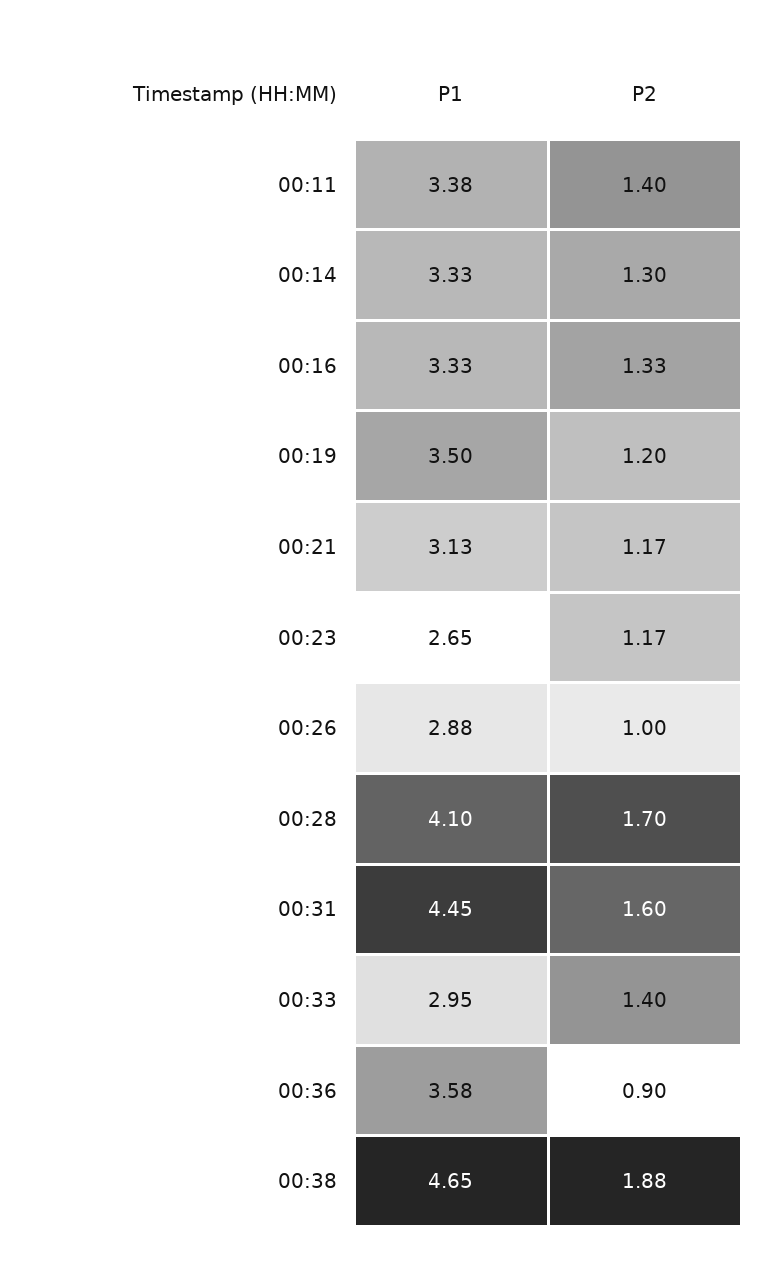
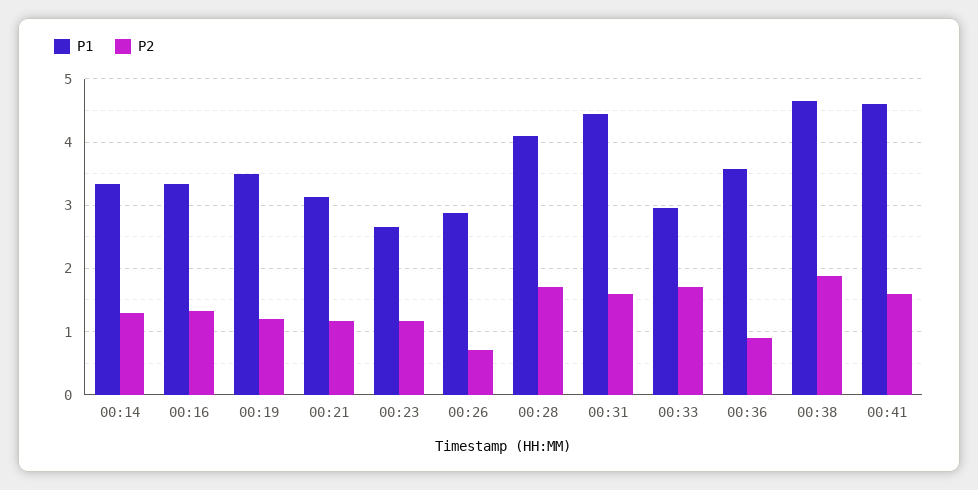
P1, 00:11: 3.38 -> none
P2, 00:11: 1.4 -> none
P2, 00:26: 1 -> 0.7
P2, 00:33: 1.4 -> 1.7
P1, 00:41: none -> 4.6
P2, 00:41: none -> 1.6

